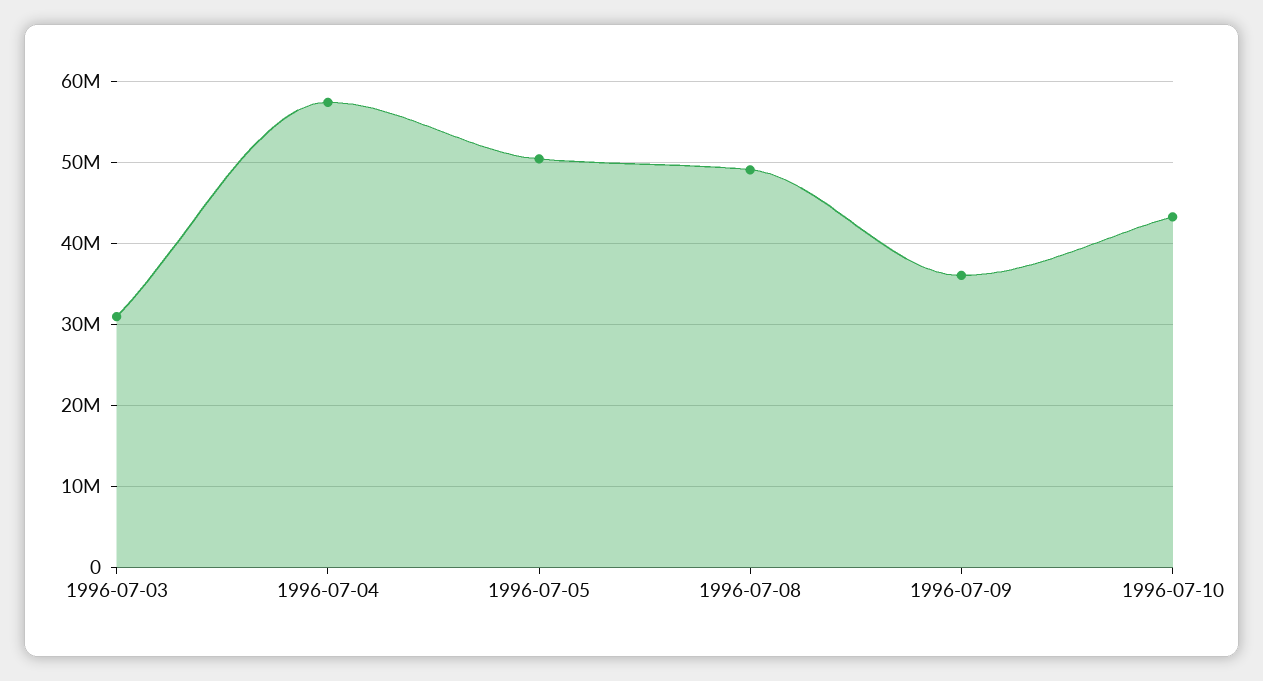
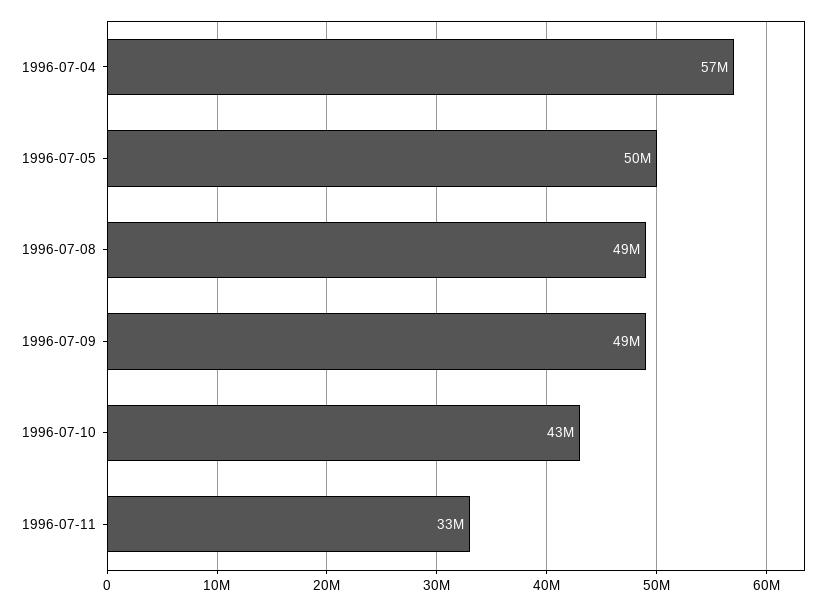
1996-07-03: 31000000 -> none
1996-07-09: 36000000 -> 49000000
1996-07-11: none -> 33000000

